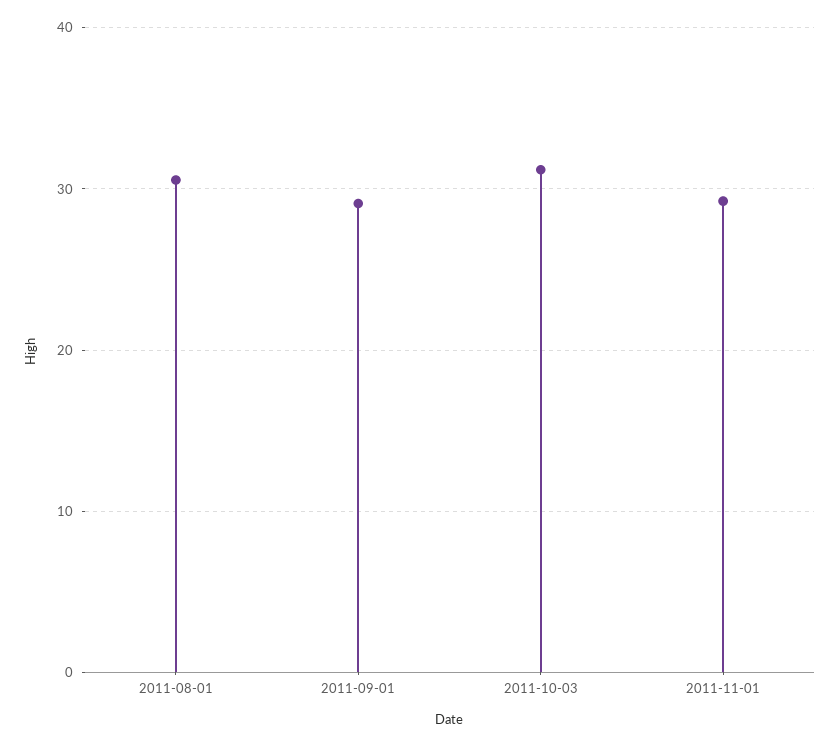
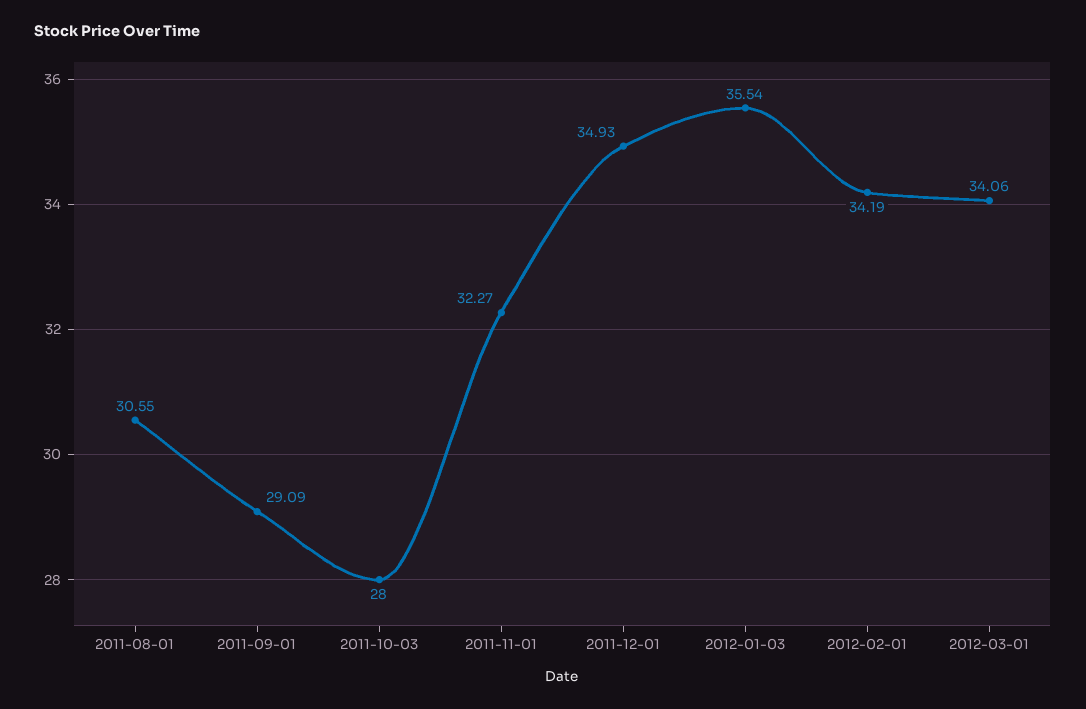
2011-10-03: 31 -> 28
2011-11-01: 29 -> 32.27
2011-12-01: none -> 34.93
2012-01-03: none -> 35.54
2012-02-01: none -> 34.19
2012-03-01: none -> 34.06

